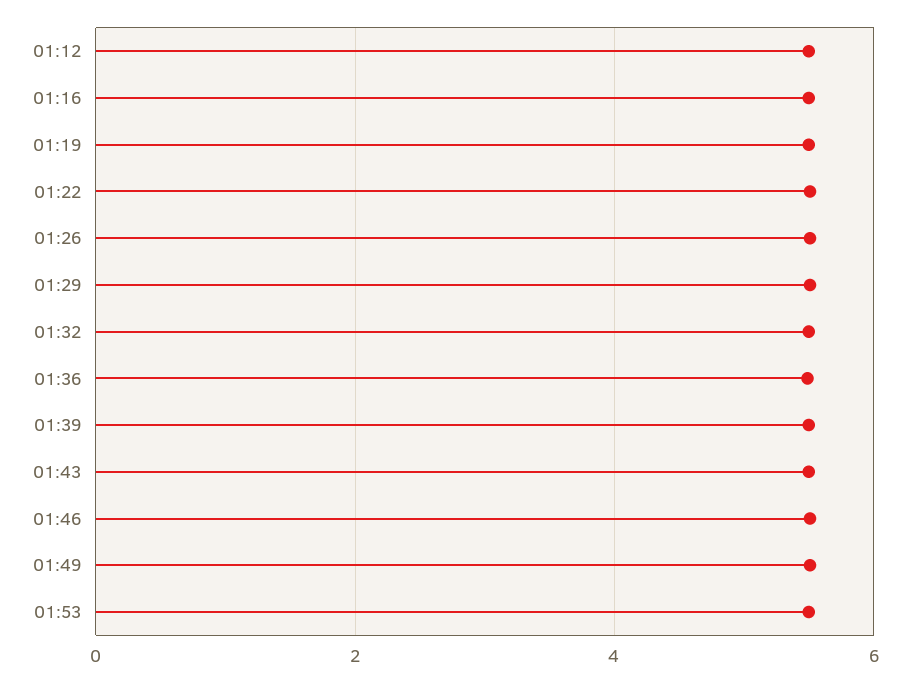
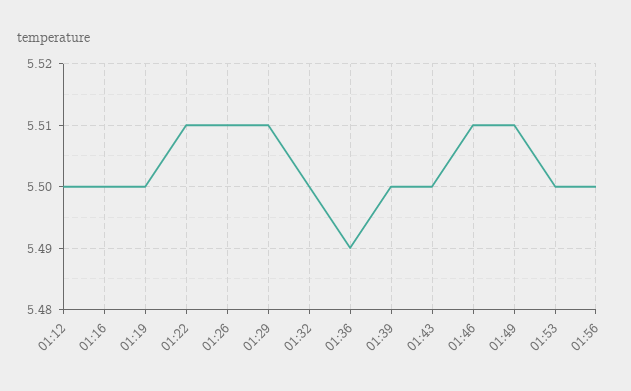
01:56: none -> 5.5

